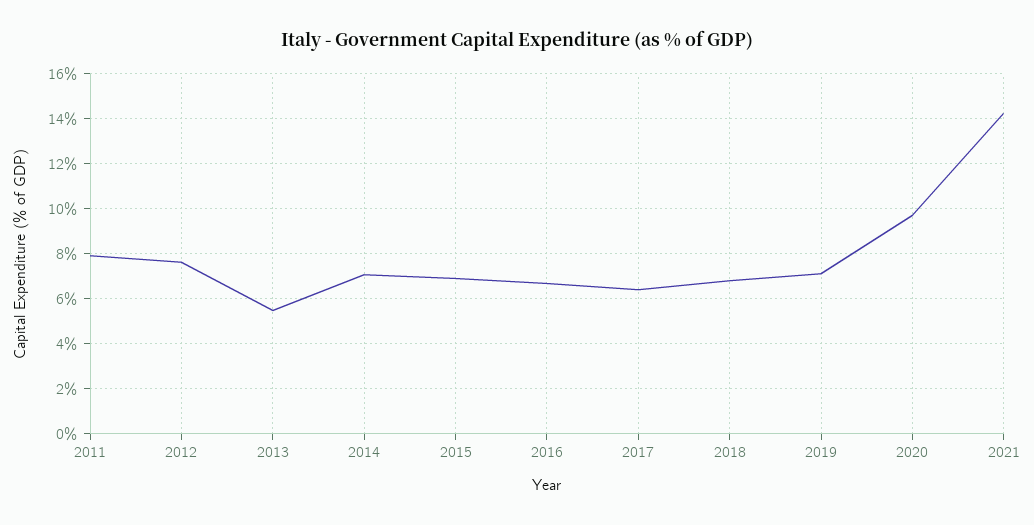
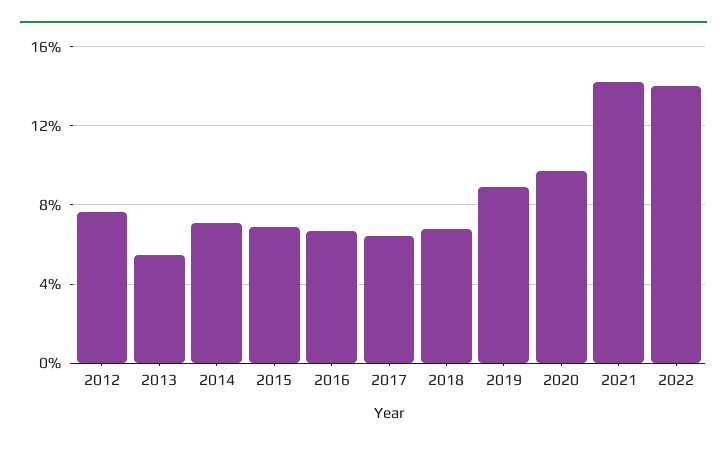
2011: 8 -> none
2019: 7 -> 9
2022: none -> 14

